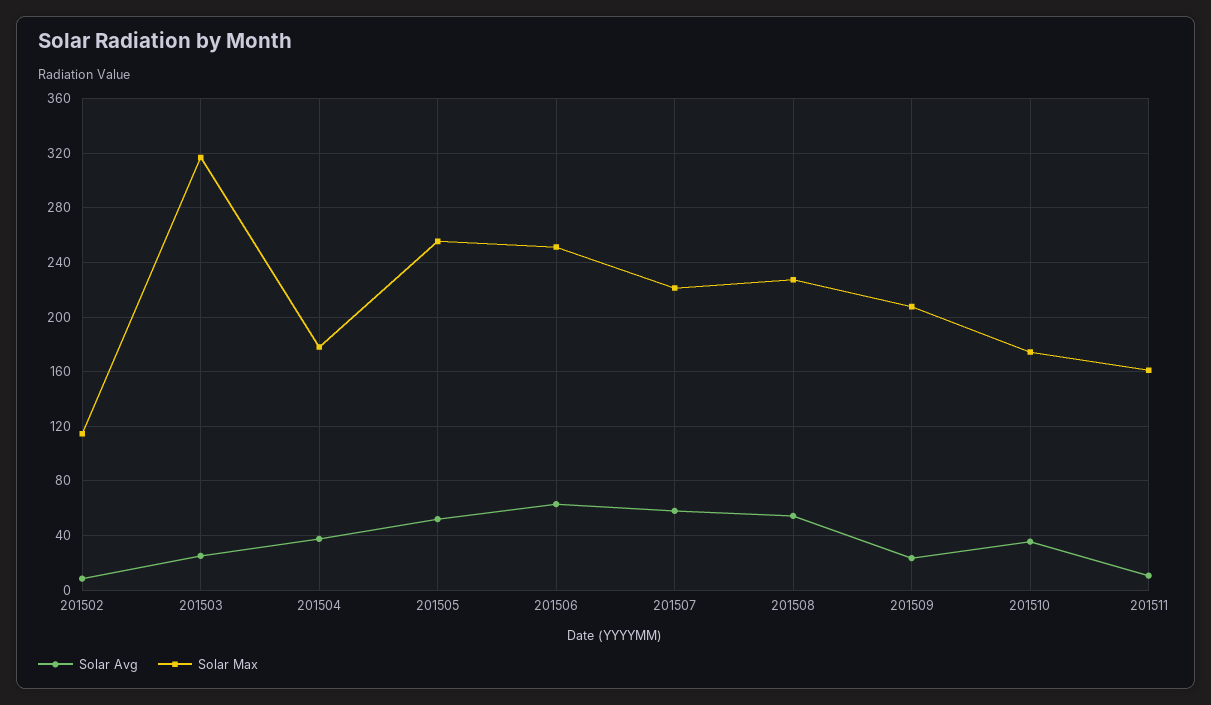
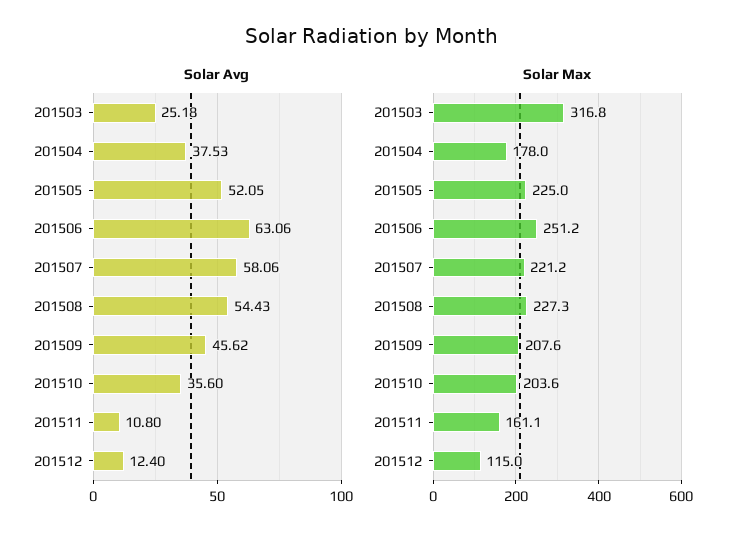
Solar Avg, 201502: 10 -> none
Solar Max, 201502: 115 -> none
Solar Max, 201505: 255 -> 225
Solar Avg, 201509: 25 -> 45.62
Solar Max, 201510: 175 -> 203.6
Solar Avg, 201512: none -> 12.4
Solar Max, 201512: none -> 115

